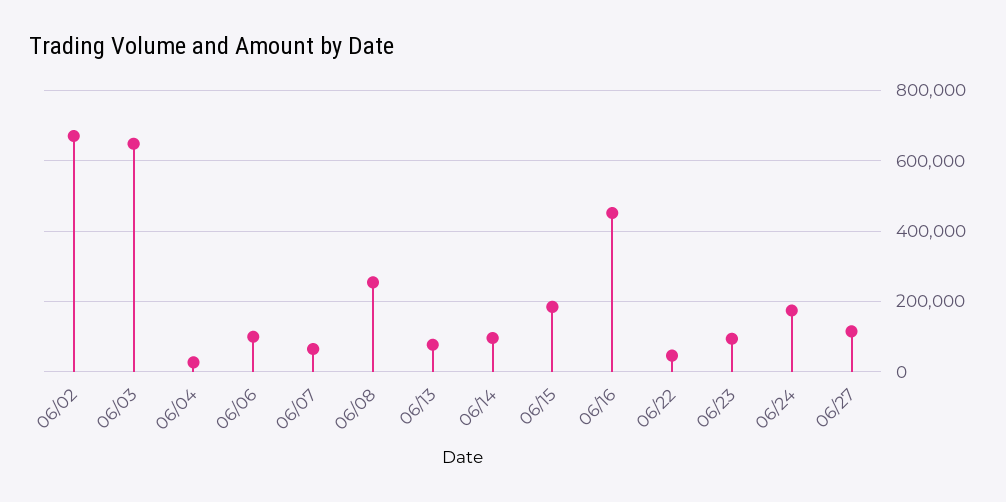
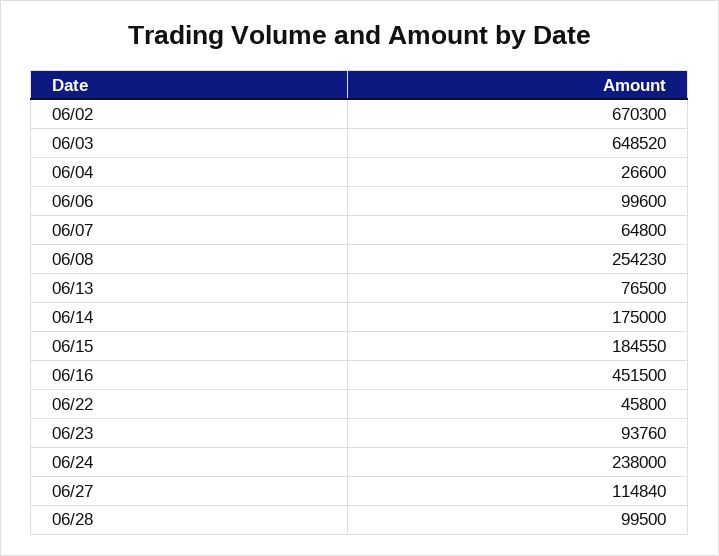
06/14: 100000 -> 175000
06/24: 180000 -> 238000
06/28: none -> 99500

